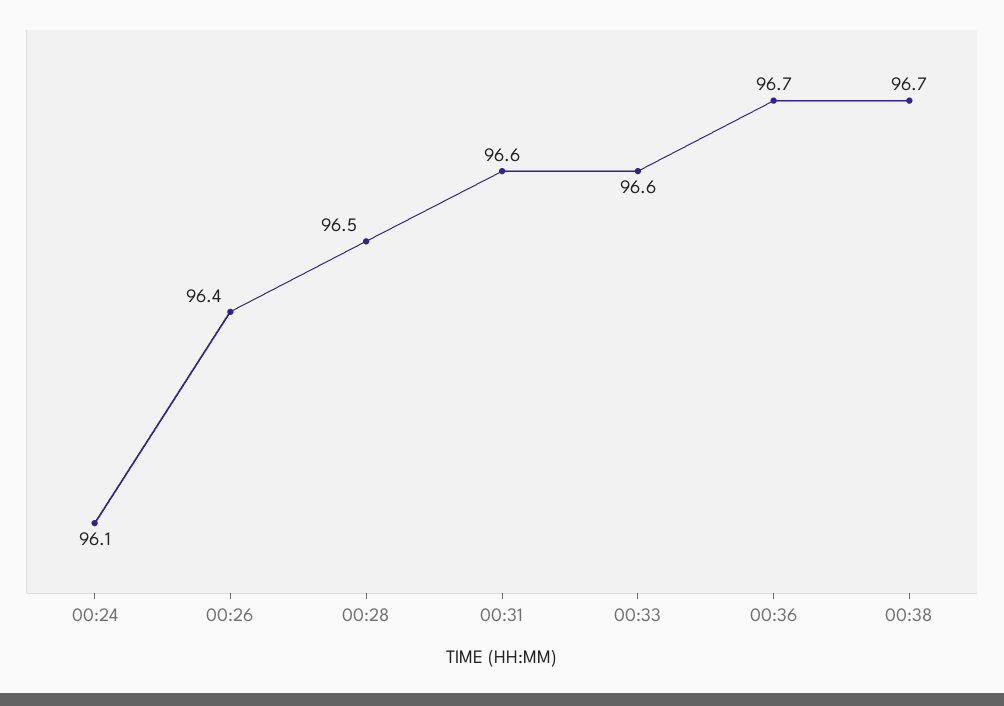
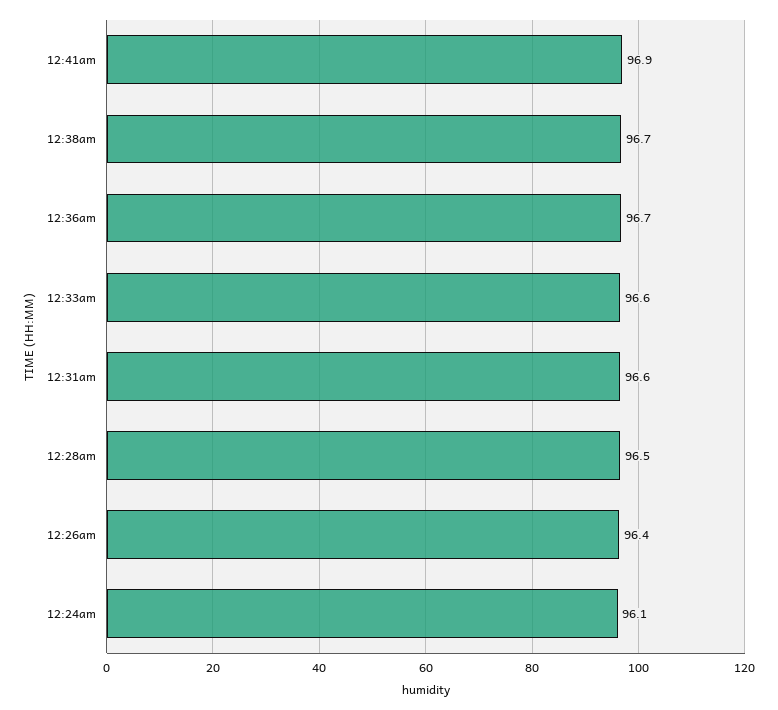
12:41am: none -> 96.9

